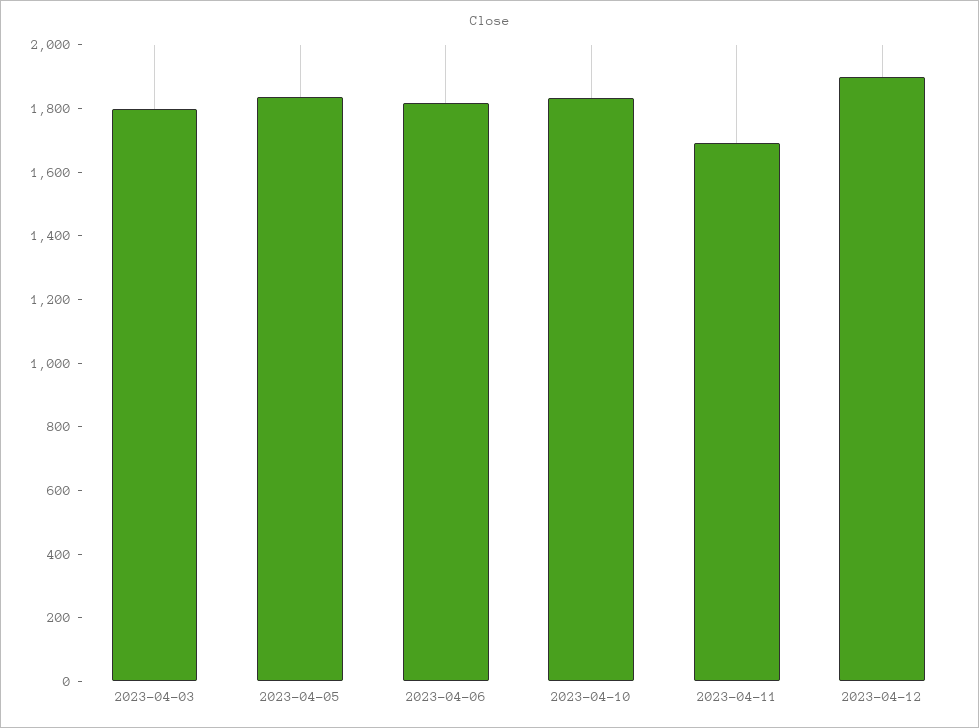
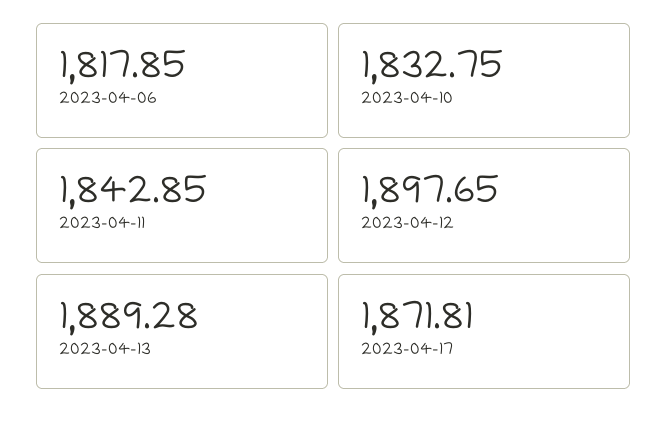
2023-04-03: 1800 -> none
2023-04-05: 1850 -> none
2023-04-11: 1700 -> 1842.85
2023-04-13: none -> 1889.28
2023-04-17: none -> 1871.81

